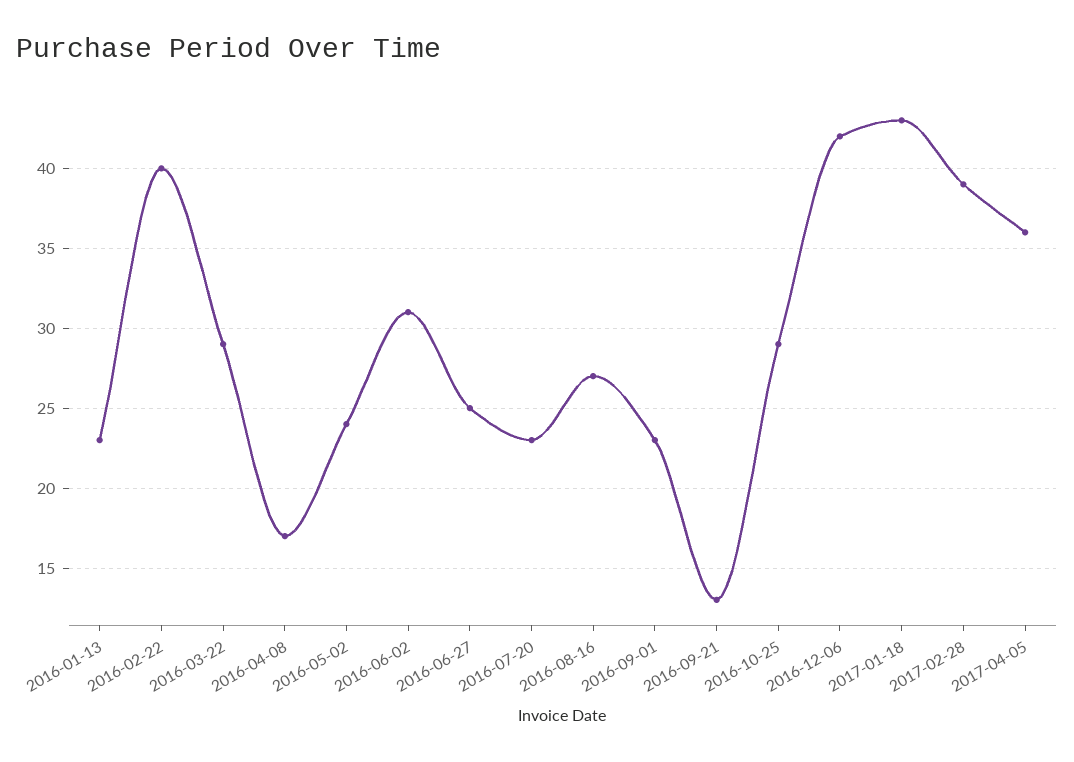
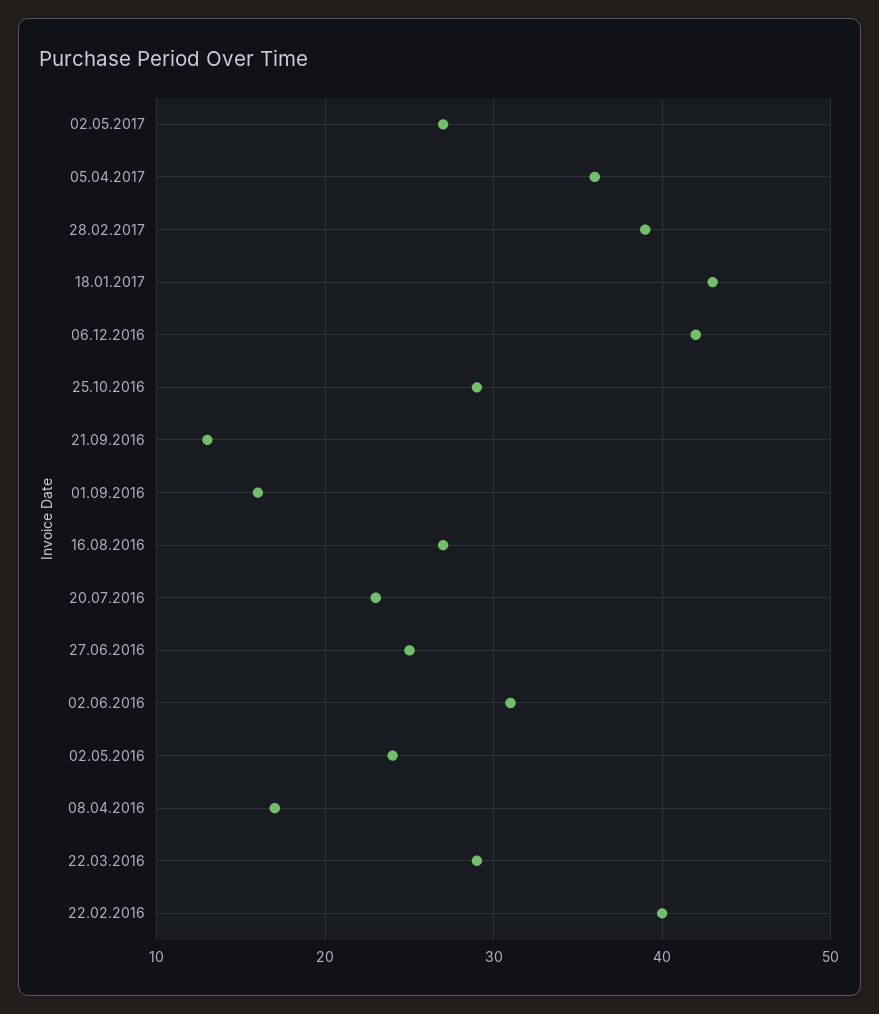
2016-01-13: 23 -> none
2016-09-01: 23 -> 16
02.05.2017: none -> 27

